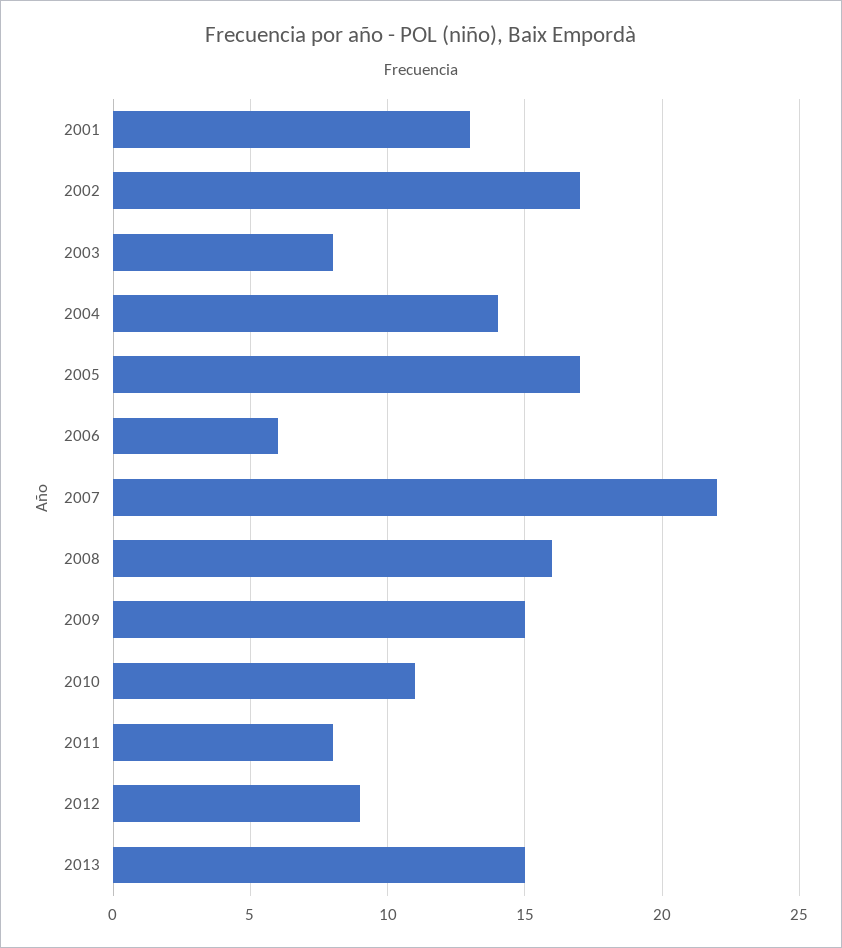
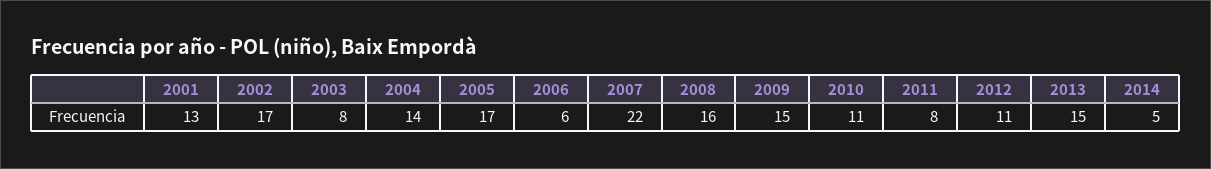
2012: 9 -> 11
2014: none -> 5

